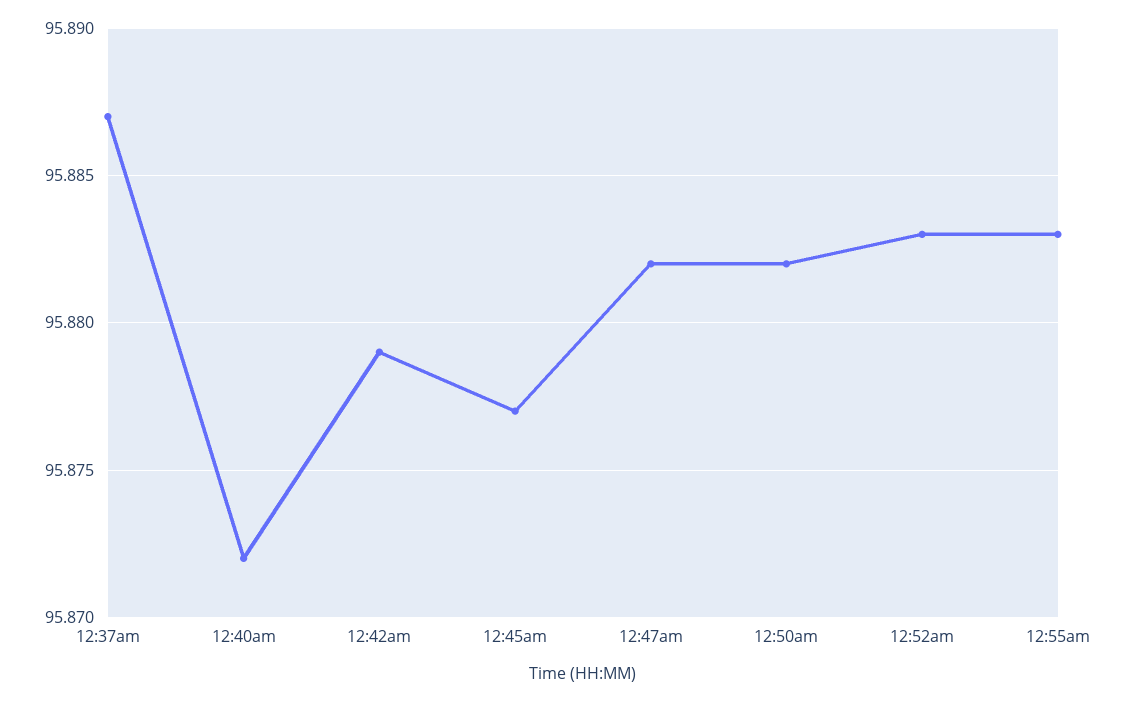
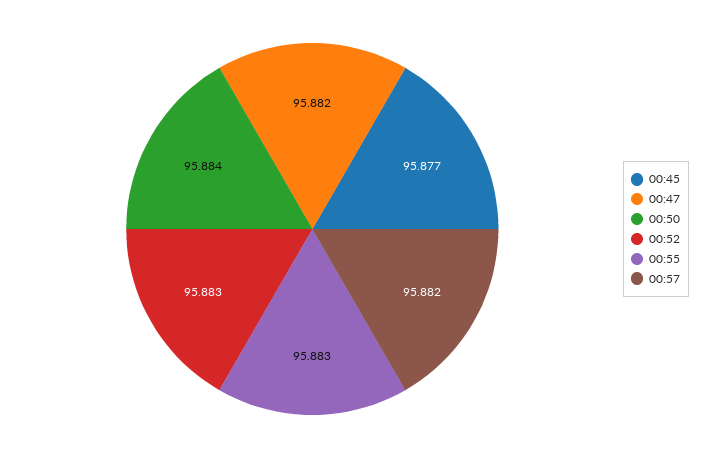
12:37am: 95.887 -> none
12:40am: 95.872 -> none
12:42am: 95.879 -> none
12:50am: 95.882 -> 95.884
00:57: none -> 95.882

